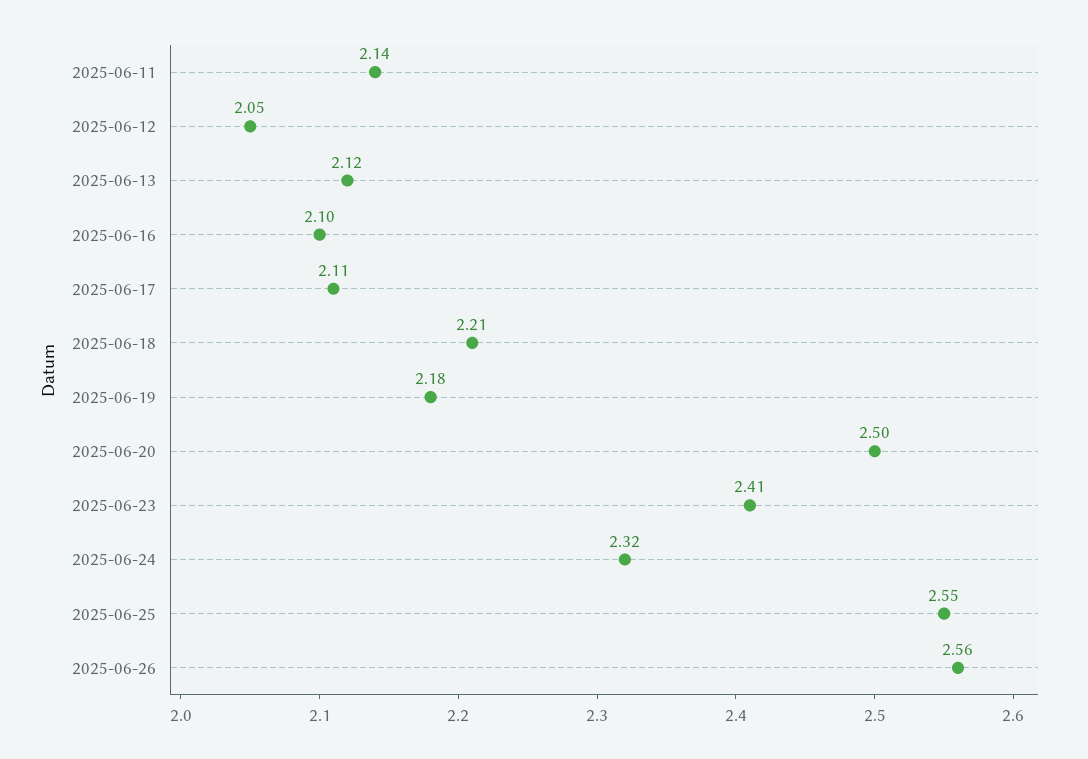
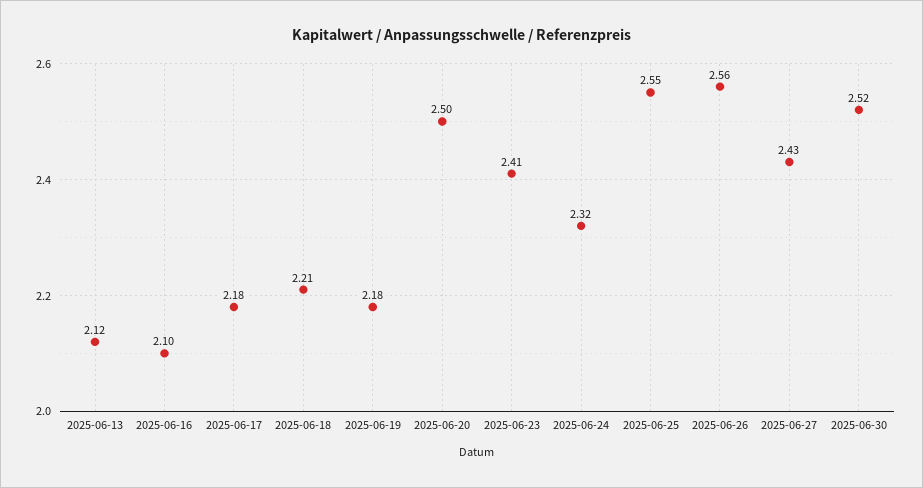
2025-06-11: 2.14 -> none
2025-06-12: 2.05 -> none
2025-06-17: 2.11 -> 2.18
2025-06-27: none -> 2.43
2025-06-30: none -> 2.52

